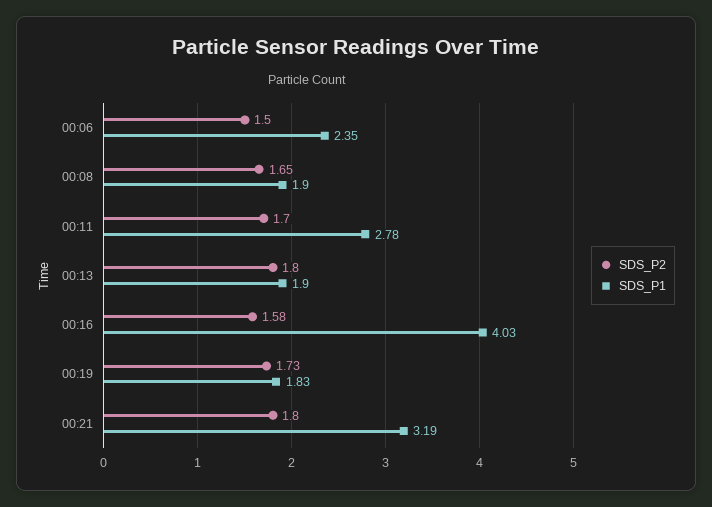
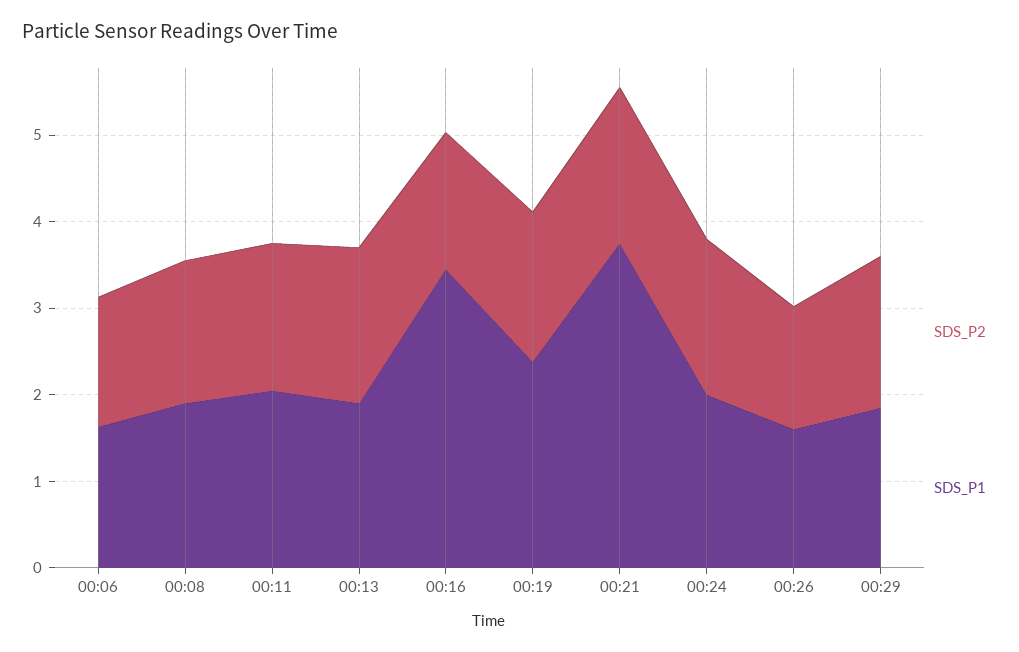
SDS_P1, 00:06: 2.35 -> 1.6
SDS_P1, 00:11: 2.78 -> 2
SDS_P1, 00:16: 4.03 -> 3.4
SDS_P1, 00:19: 1.83 -> 2.4
SDS_P1, 00:21: 3.19 -> 3.8
SDS_P2, 00:24: none -> 1.8
SDS_P1, 00:24: none -> 2
SDS_P2, 00:26: none -> 1.4
SDS_P1, 00:26: none -> 1.6
SDS_P2, 00:29: none -> 1.8
SDS_P1, 00:29: none -> 1.8

